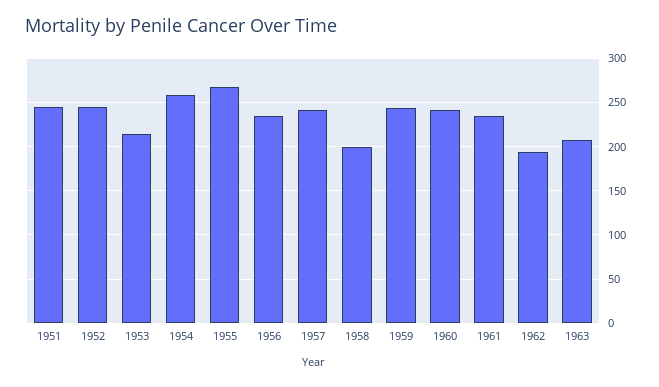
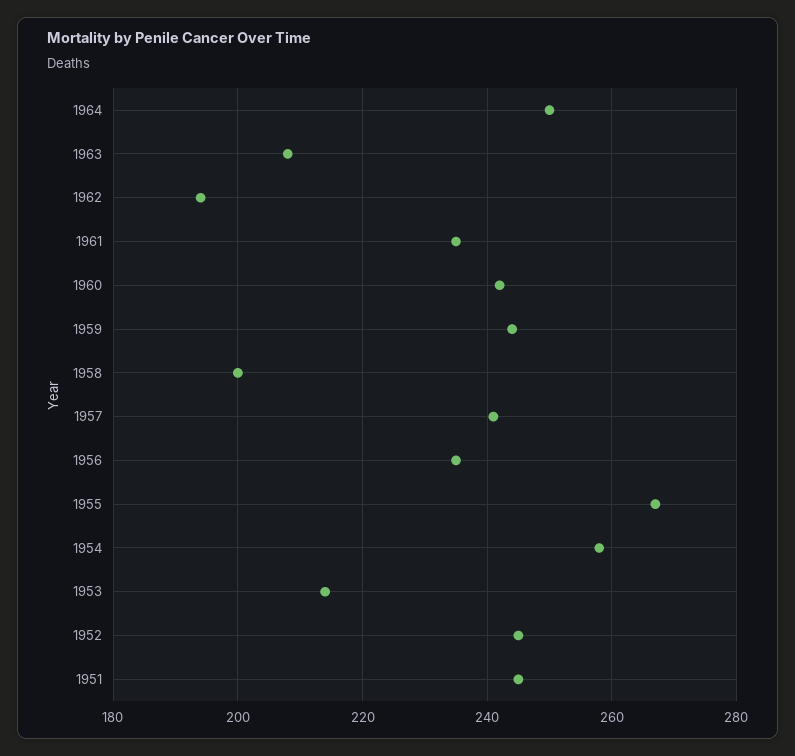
1964: none -> 250

